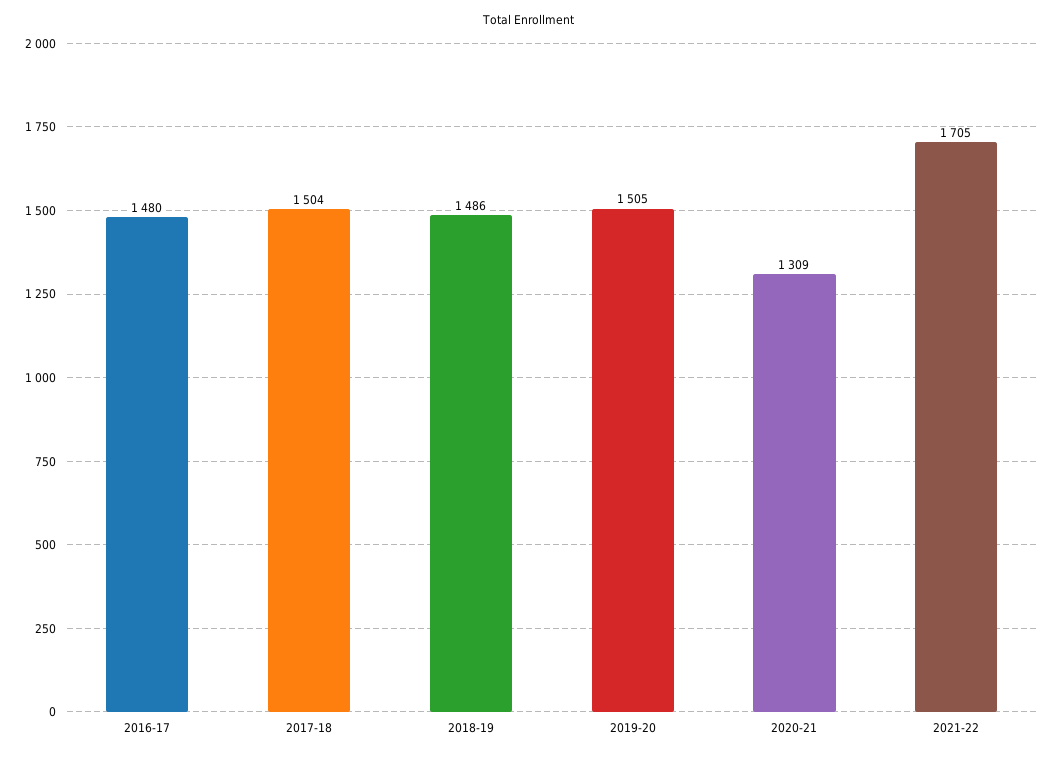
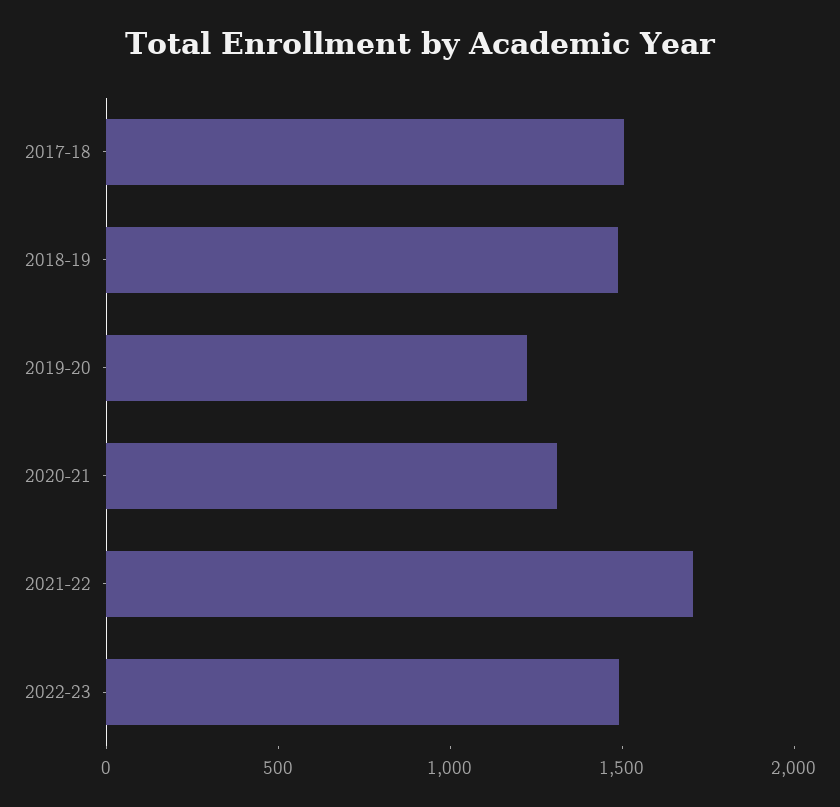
2016-17: 1480 -> none
2019-20: 1505 -> 1200
2022-23: none -> 1500

